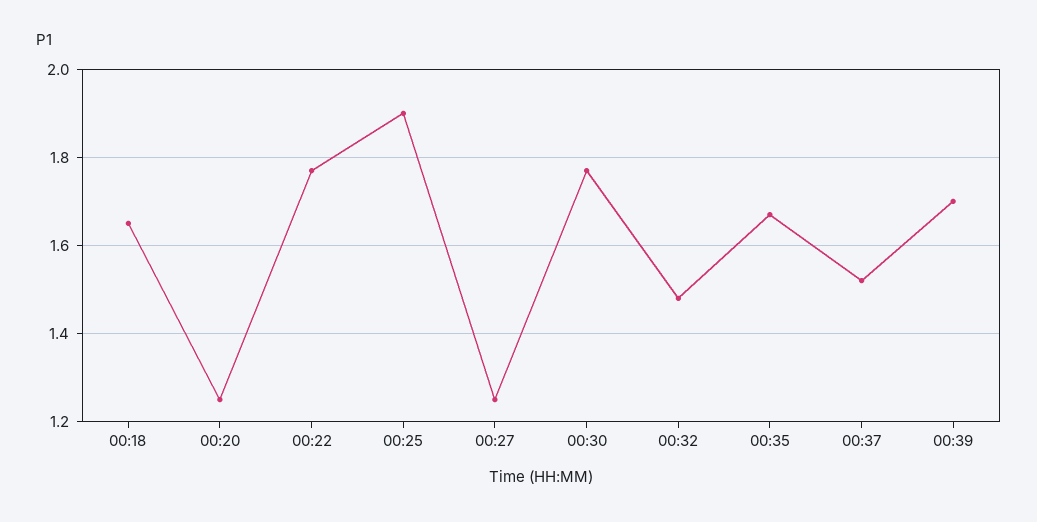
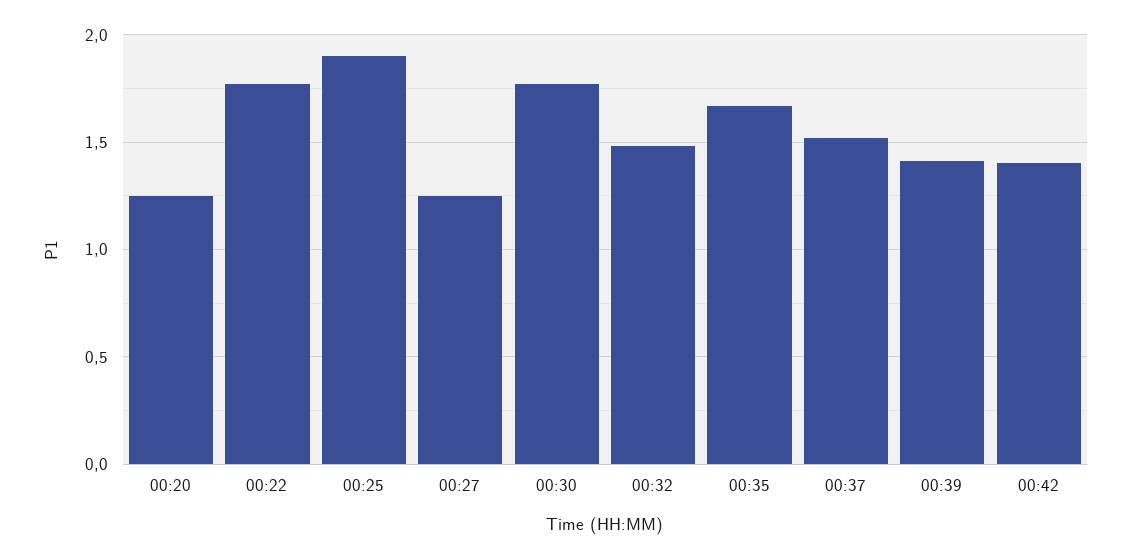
00:18: 1.65 -> none
00:39: 1.7 -> 1.4
00:42: none -> 1.4

